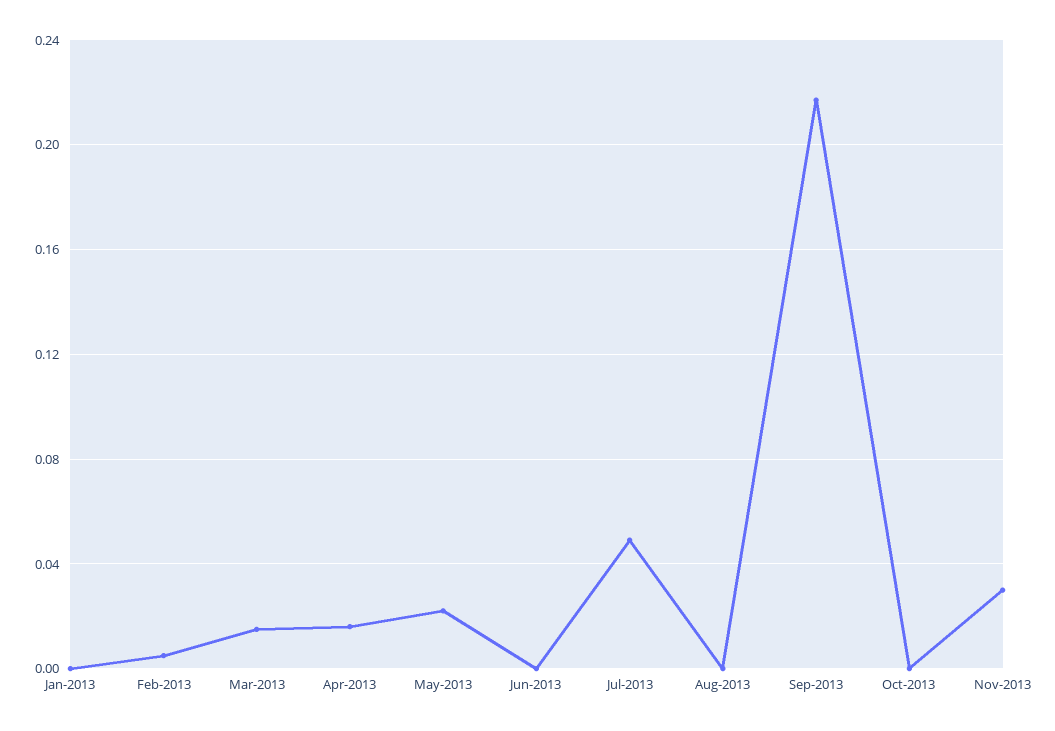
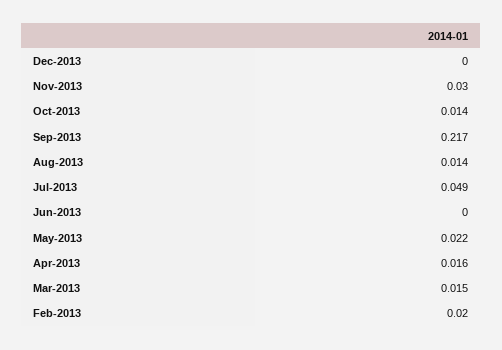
Jan-2013: 0 -> none
Feb-2013: 0.005 -> 0.02
Aug-2013: 0 -> 0.014
Oct-2013: 0 -> 0.014
Dec-2013: none -> 0

